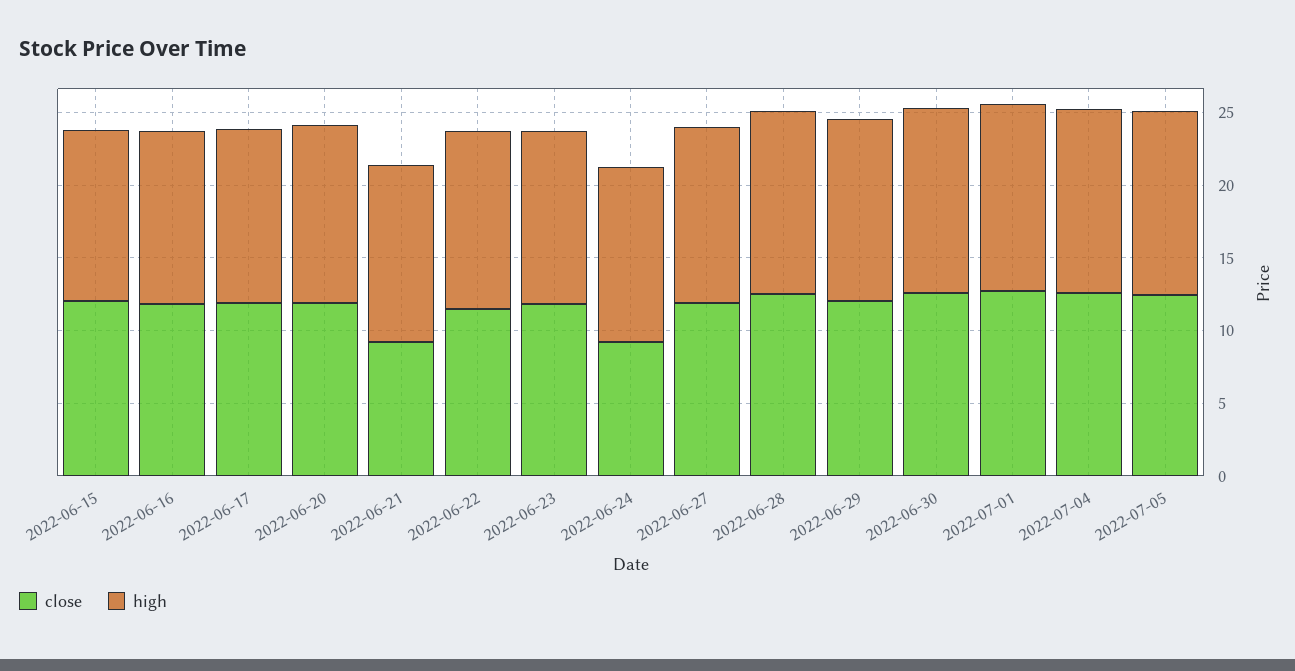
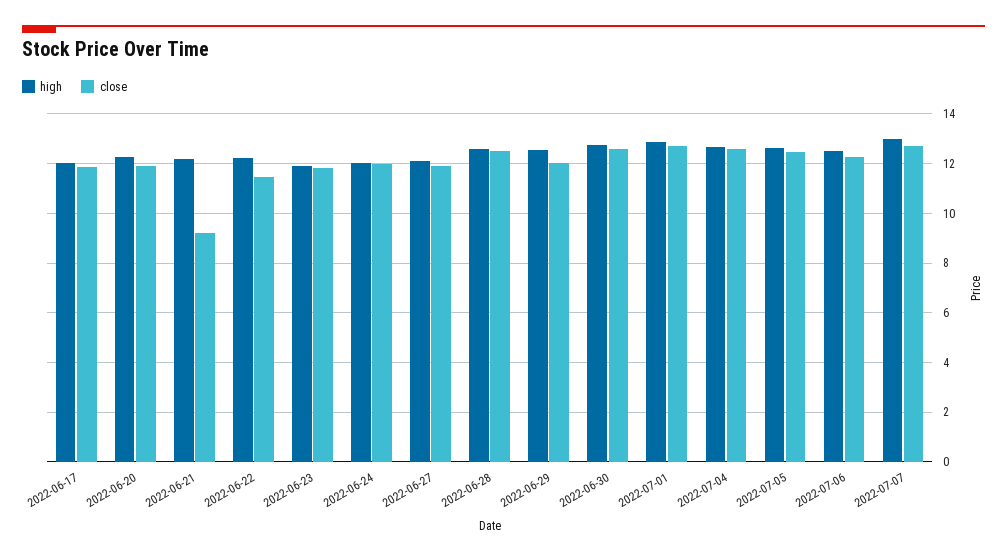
close, 2022-06-15: 12 -> none
high, 2022-06-15: 12 -> none
close, 2022-06-16: 12 -> none
high, 2022-06-16: 12 -> none
close, 2022-06-24: 9 -> 12
high, 2022-07-06: none -> 12.5
close, 2022-07-06: none -> 12.25
high, 2022-07-07: none -> 13
close, 2022-07-07: none -> 12.75

